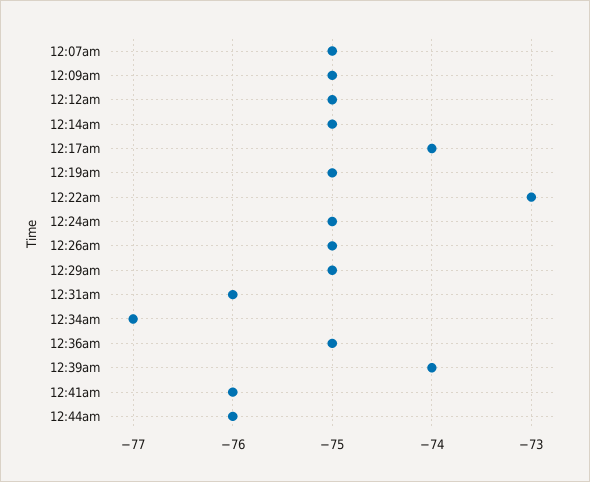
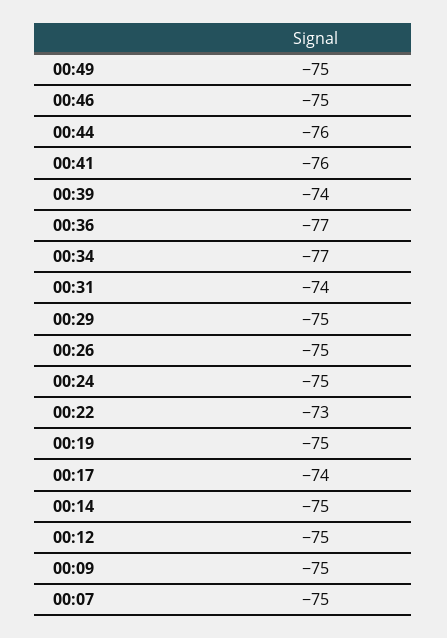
12:31am: -76 -> -74
12:36am: -75 -> -77
00:49: none -> -75
00:46: none -> -75

